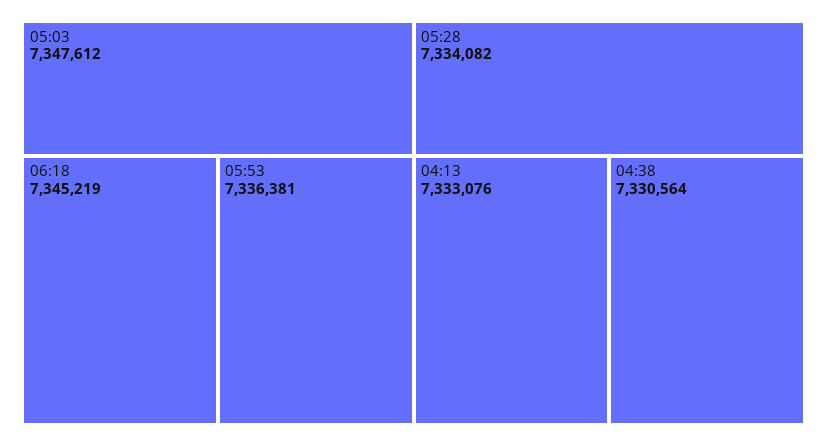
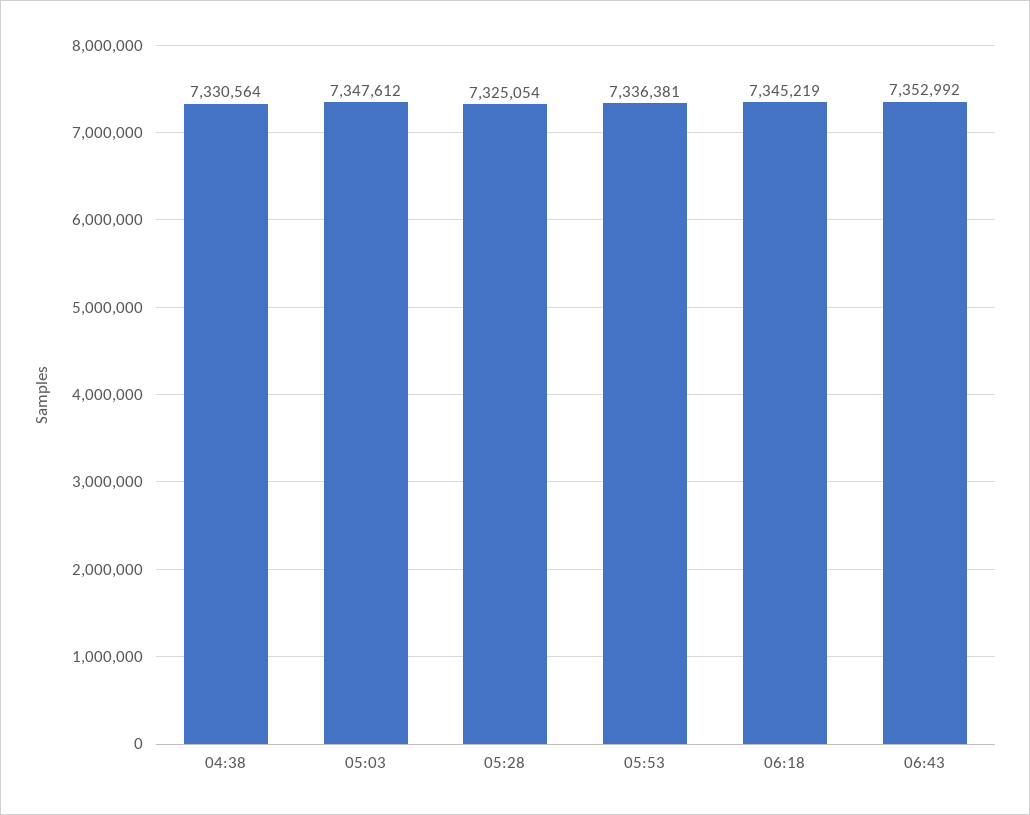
05:28: 7334082 -> 7325054
04:13: 7333076 -> none
06:43: none -> 7352992

